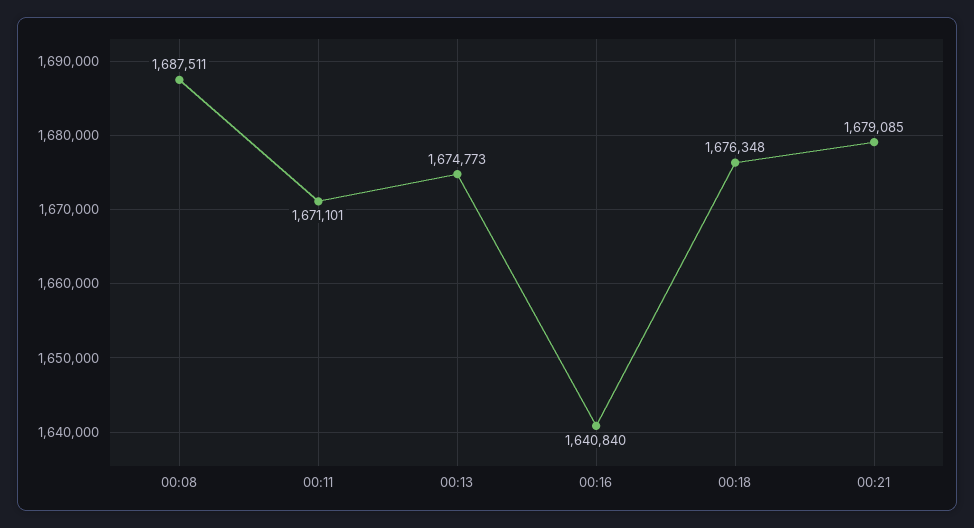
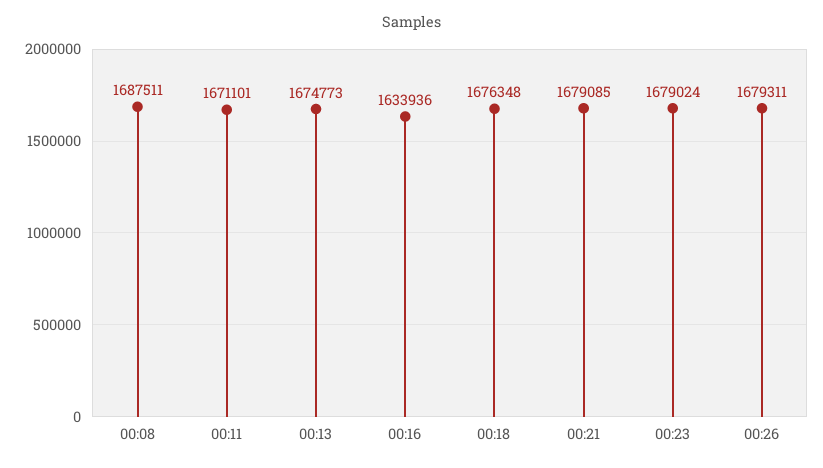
00:16: 1640840 -> 1633936
00:23: none -> 1679024
00:26: none -> 1679311

